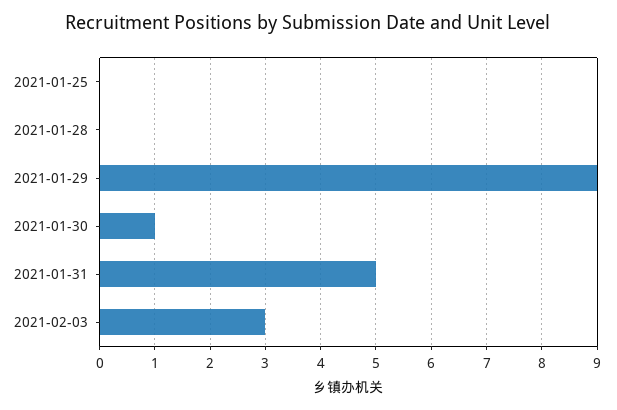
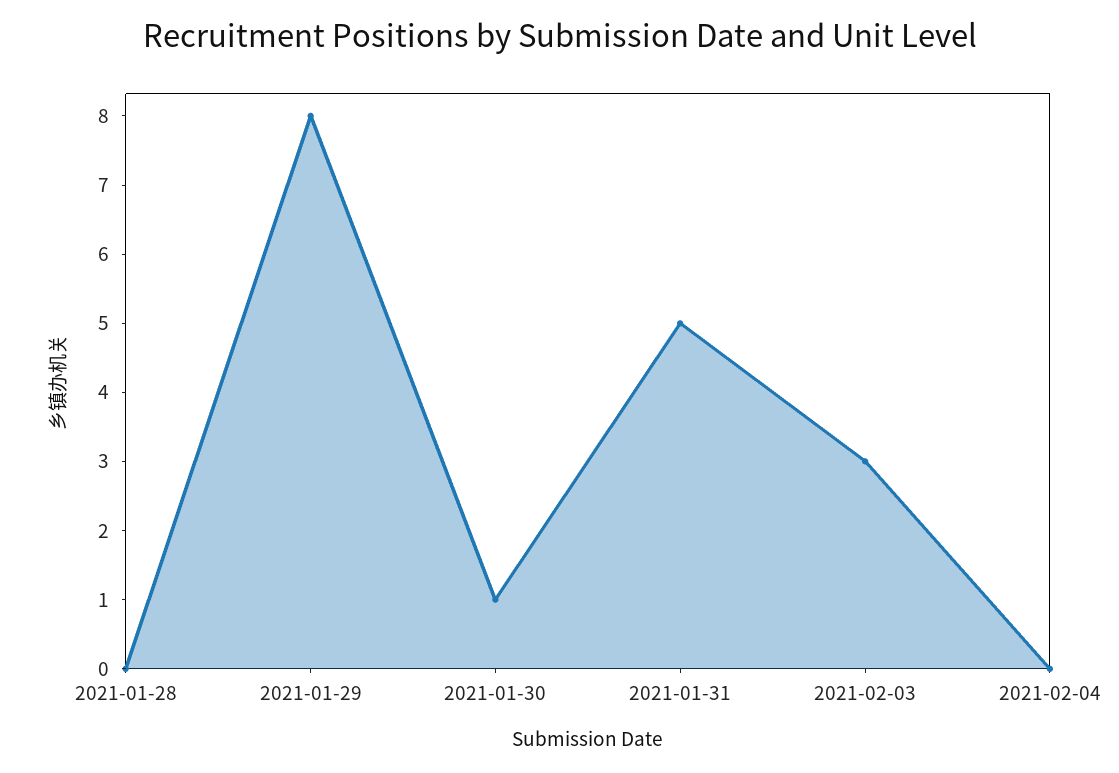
2021-01-25: 0 -> none
2021-01-29: 9 -> 8
2021-02-04: none -> 0

